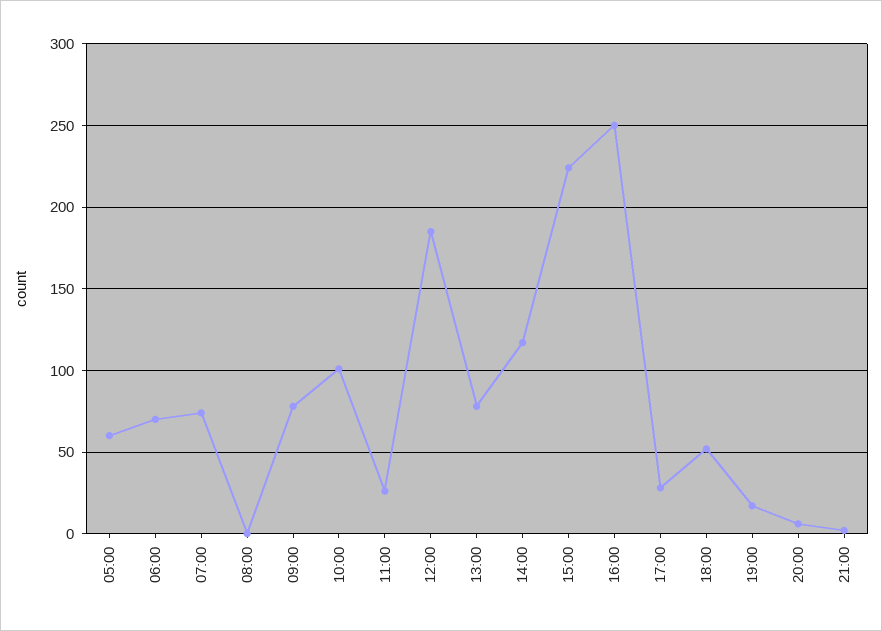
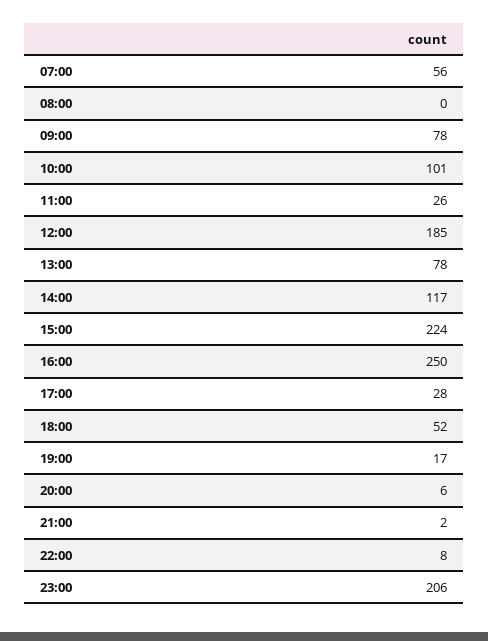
05:00: 60 -> none
06:00: 70 -> none
07:00: 75 -> 56
22:00: none -> 8
23:00: none -> 206

